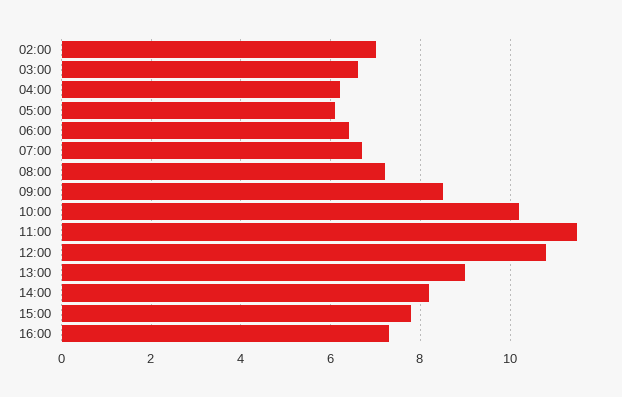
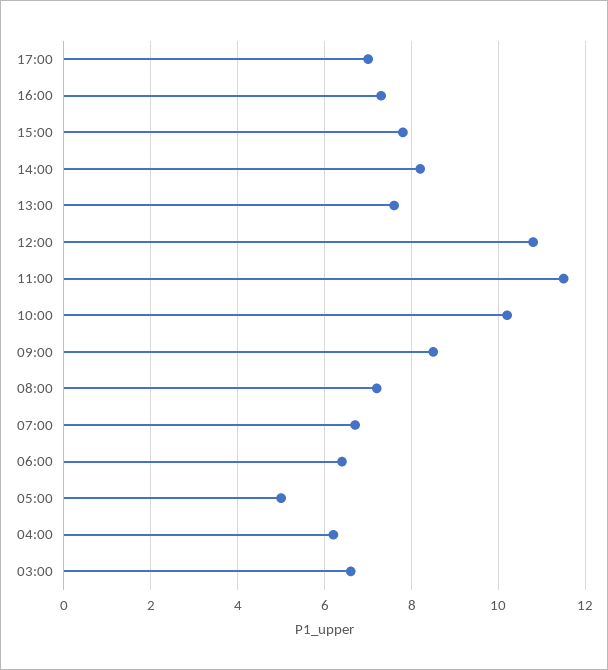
02:00: 7 -> none
05:00: 6 -> 5
13:00: 9 -> 7.5
17:00: none -> 7

